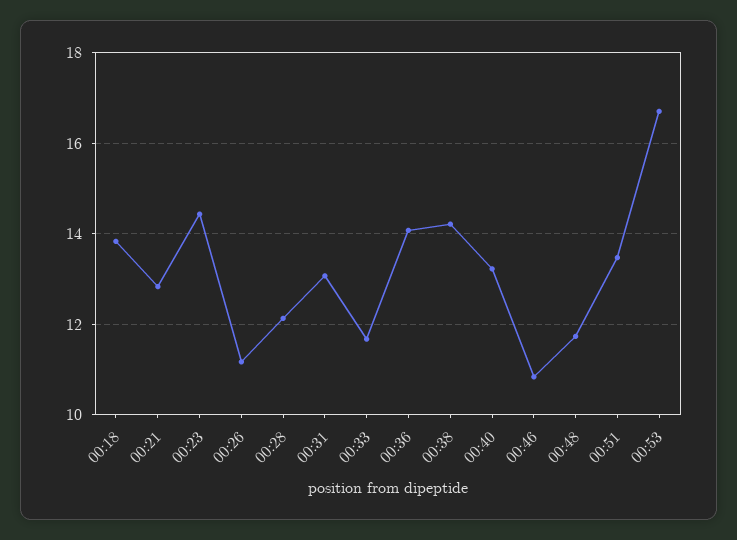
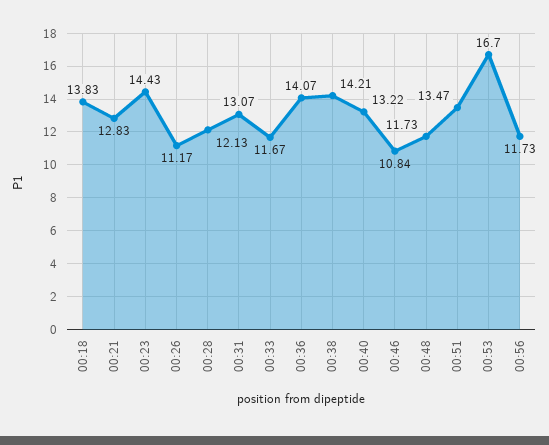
00:56: none -> 11.73

